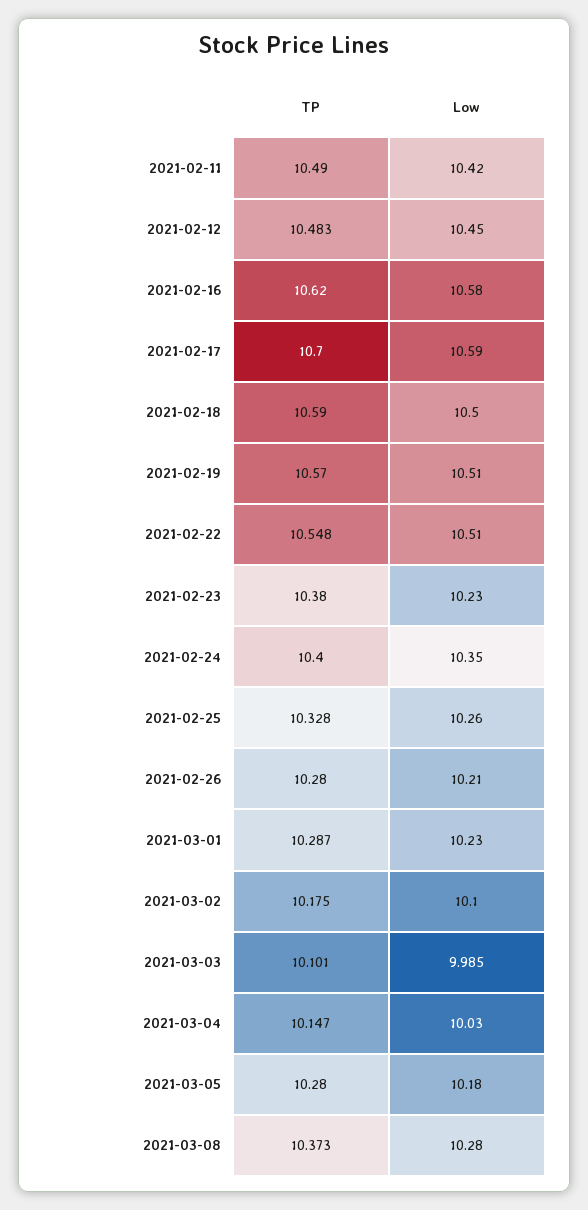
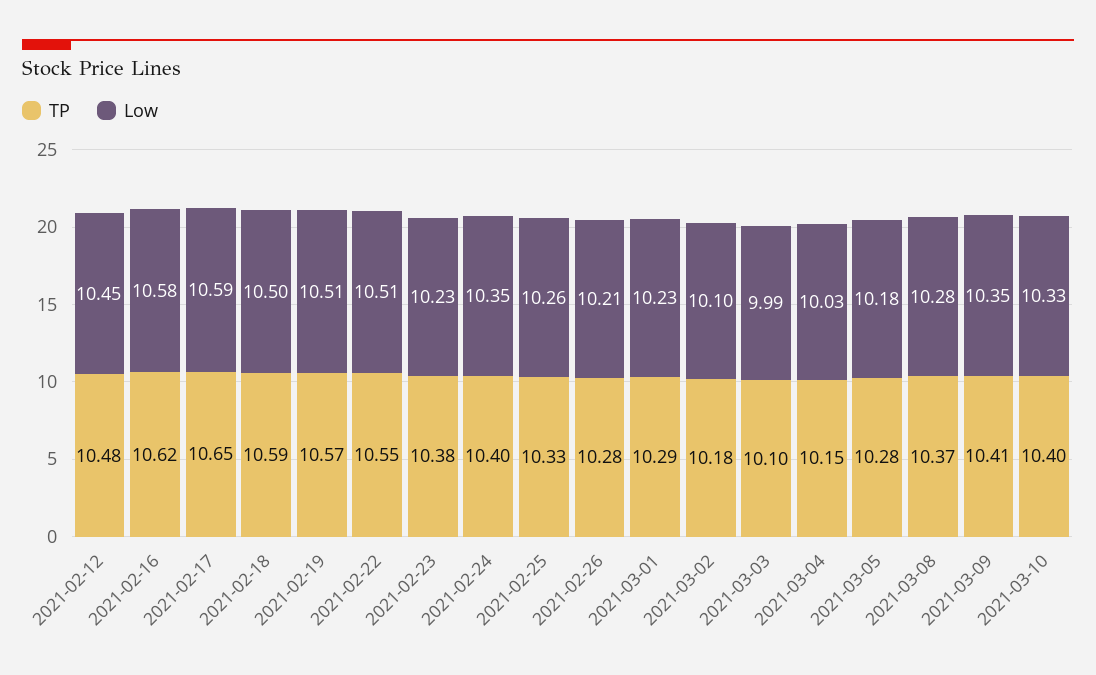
TP, 2021-02-11: 10.49 -> none
Low, 2021-02-11: 10.42 -> none
TP, 2021-02-17: 10.7 -> 10.65
TP, 2021-03-09: none -> 10.41
Low, 2021-03-09: none -> 10.35
TP, 2021-03-10: none -> 10.4
Low, 2021-03-10: none -> 10.33

